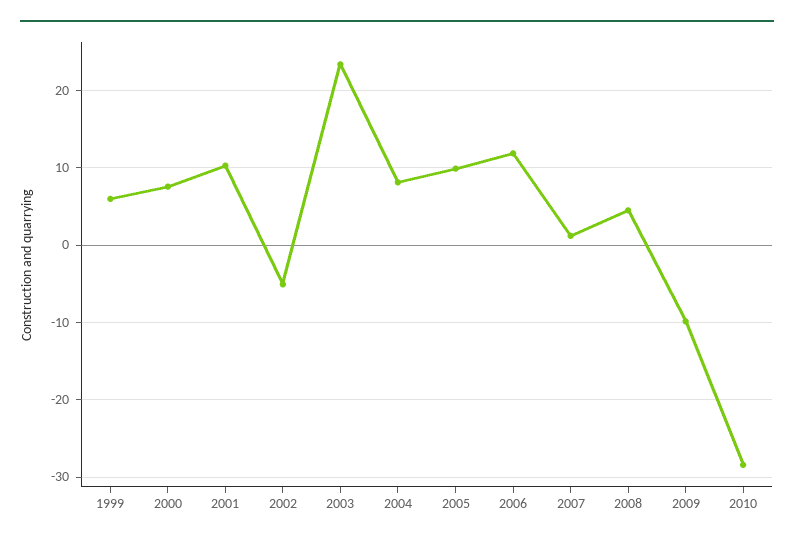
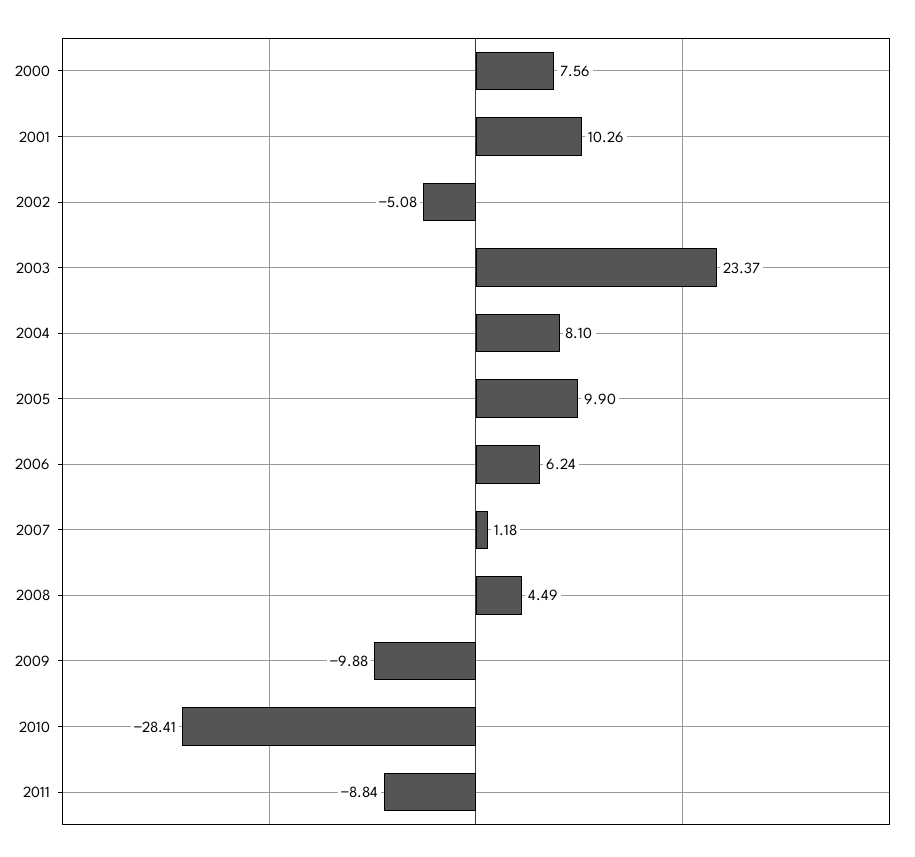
1999: 6 -> none
2006: 12 -> 6.24
2011: none -> -8.84

